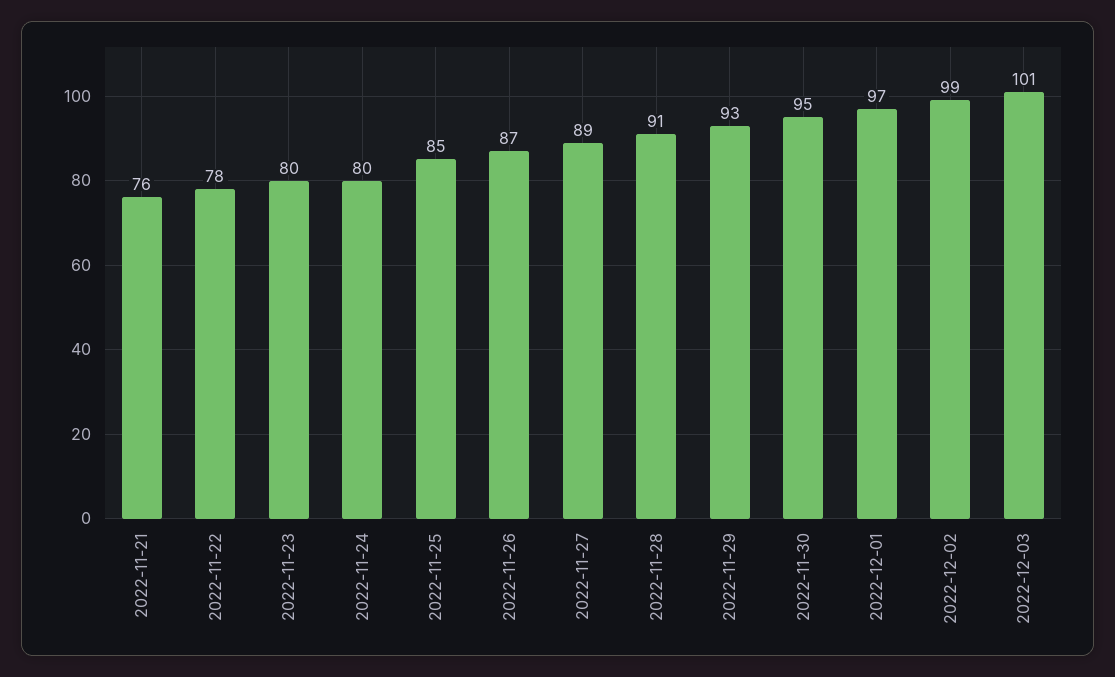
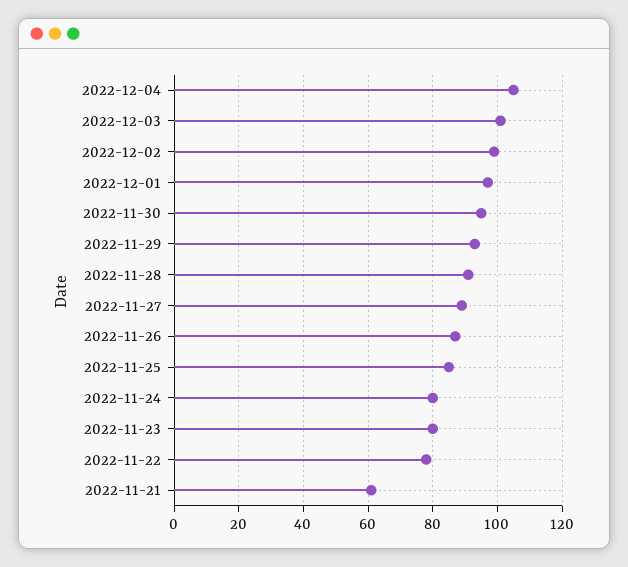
2022-11-21: 76 -> 60
2022-12-04: none -> 105

